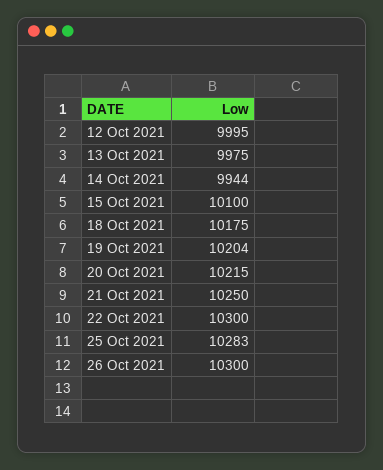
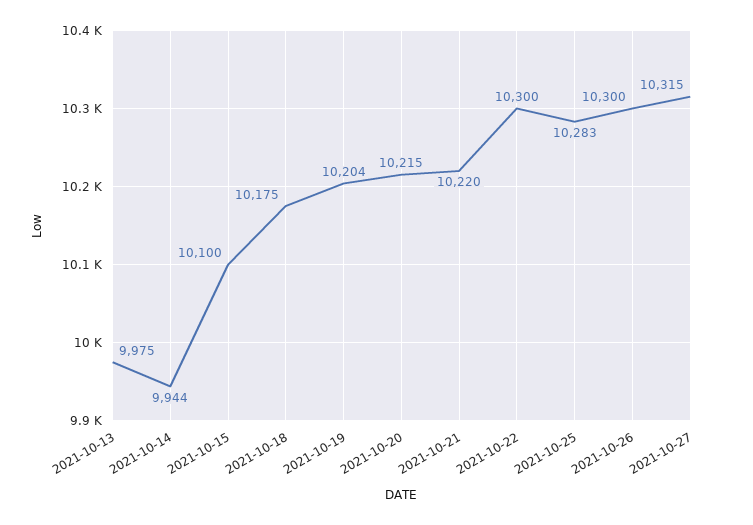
12 Oct 2021: 9995 -> none
21 Oct 2021: 10250 -> 10220
2021-10-27: none -> 10315

